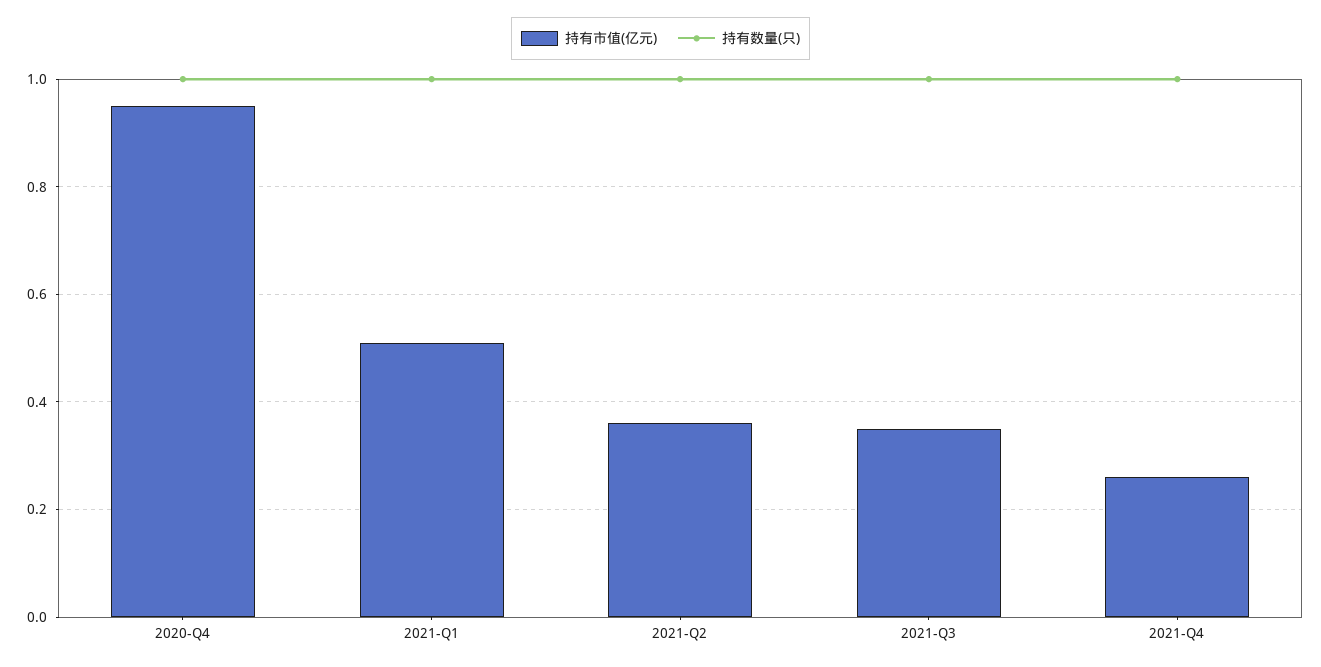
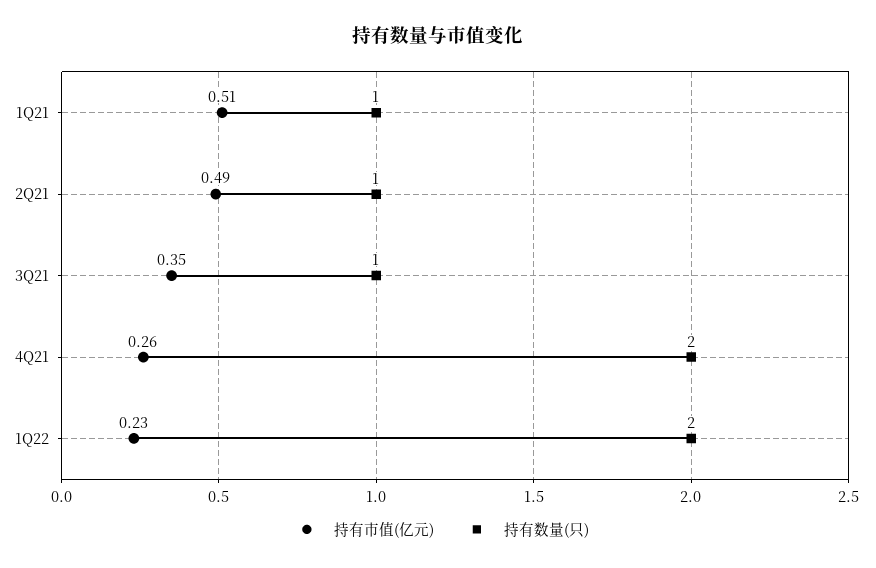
持有市值(亿元), 2020-Q4: 0.95 -> none
持有数量(只), 2020-Q4: 1 -> none
持有市值(亿元), 2021-Q2: 0.35 -> 0.49
持有数量(只), 2021-Q4: 1 -> 2
持有市值(亿元), 1Q22: none -> 0.23
持有数量(只), 1Q22: none -> 2

